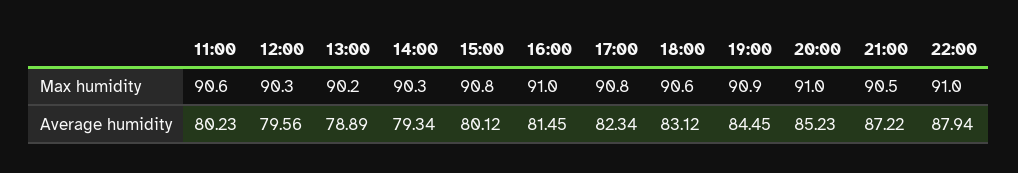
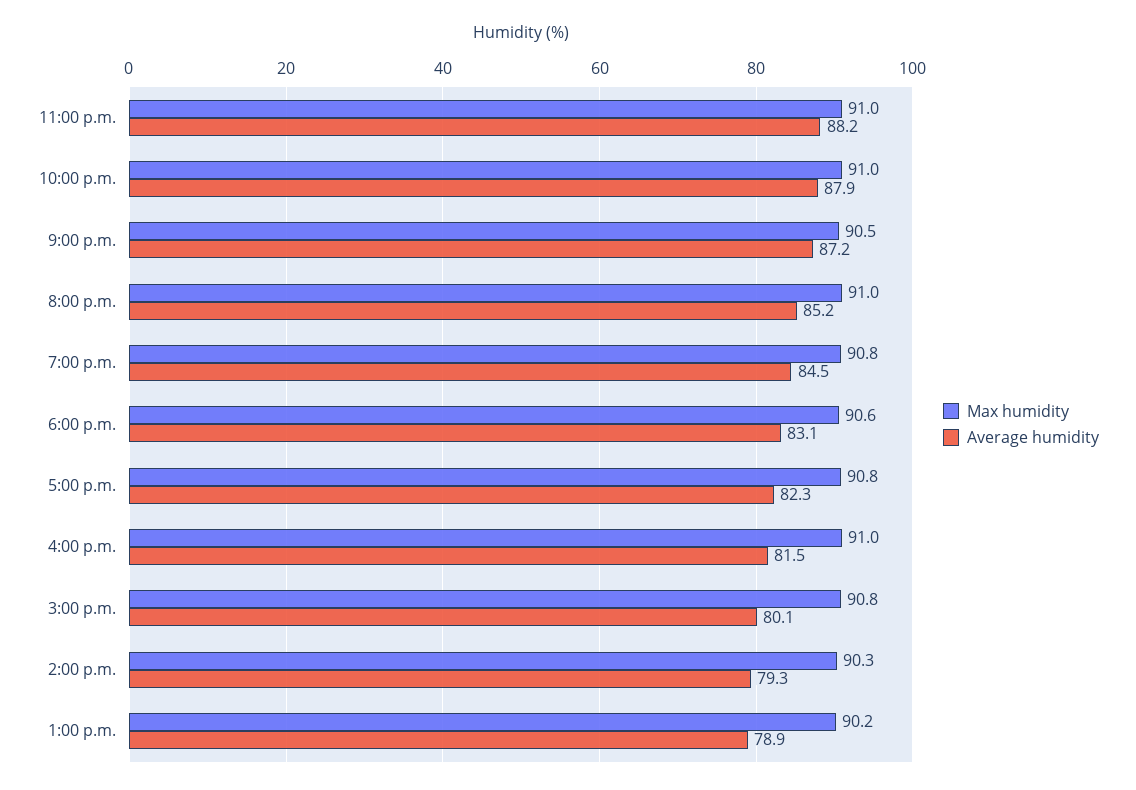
Max humidity, 11:00: 90.6 -> none
Max humidity, 12:00: 90.3 -> none
Max humidity, 19:00: 90.9 -> 90.8
Average humidity, 11:00: 80.23 -> none
Average humidity, 12:00: 79.56 -> none
Max humidity, 11:00 p.m.: none -> 91
Average humidity, 11:00 p.m.: none -> 88.2

